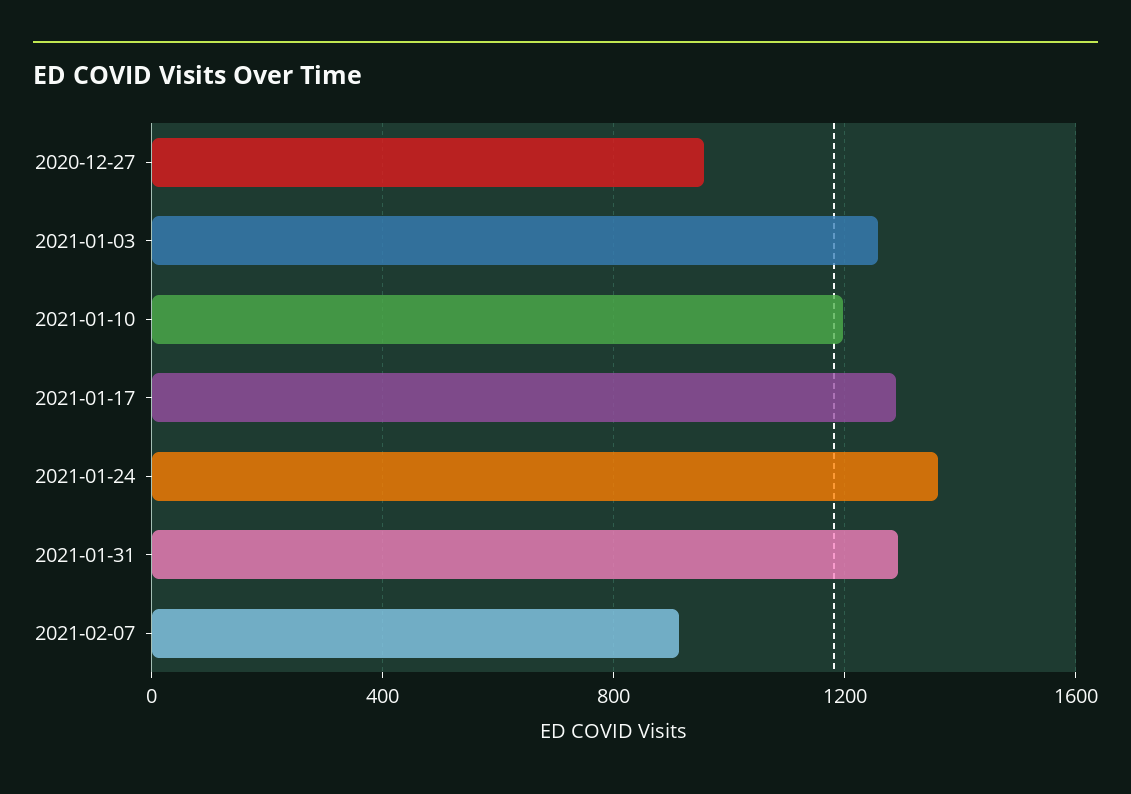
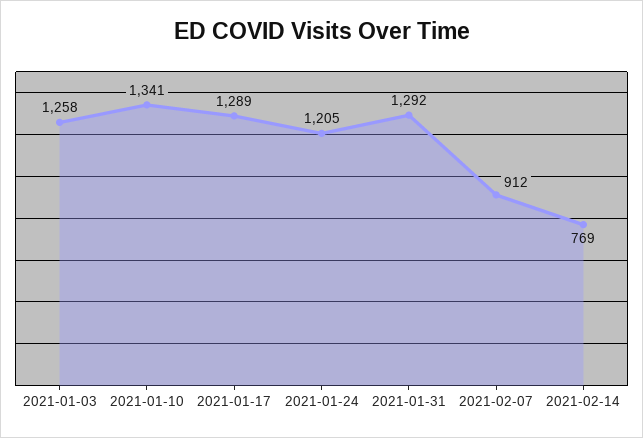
2020-12-27: 950 -> none
2021-01-10: 1200 -> 1341
2021-01-24: 1350 -> 1205
2021-02-14: none -> 769

